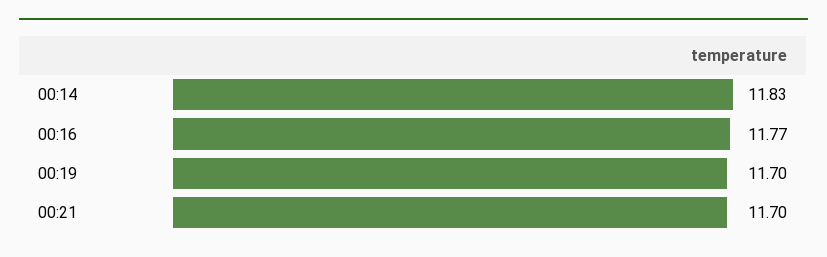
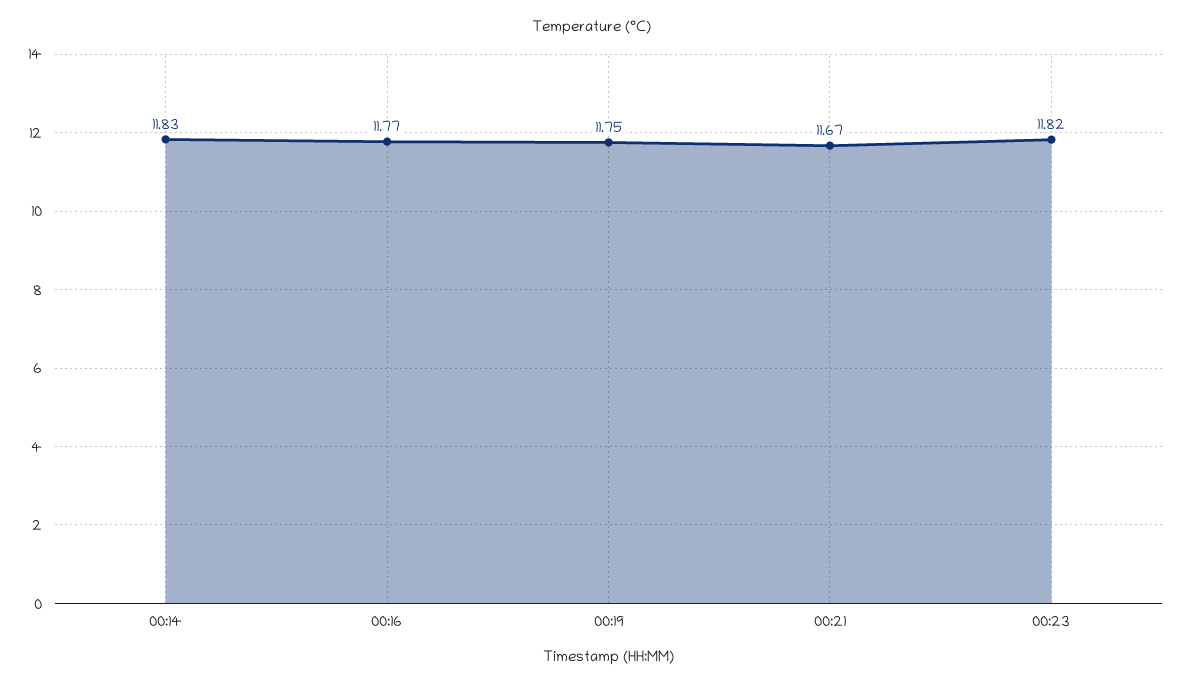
00:19: 11.7 -> 11.75
00:21: 11.7 -> 11.67
00:23: none -> 11.82

